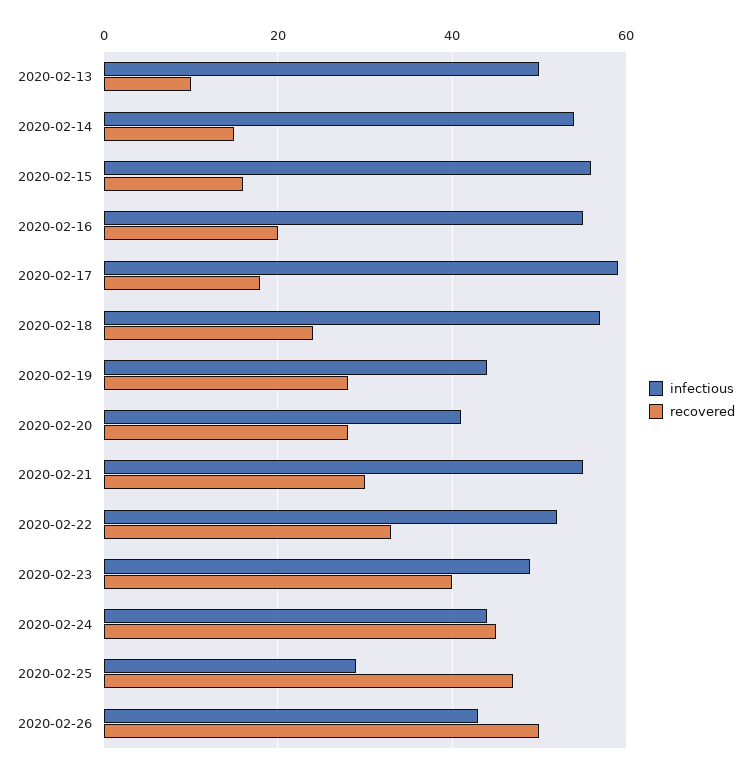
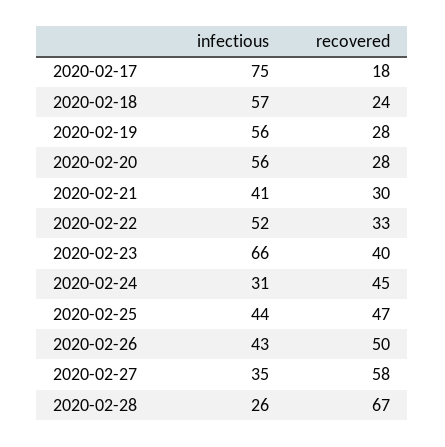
infectious, 2020-02-13: 50 -> none
recovered, 2020-02-13: 10 -> none
infectious, 2020-02-14: 55 -> none
recovered, 2020-02-14: 15 -> none
infectious, 2020-02-15: 55 -> none
recovered, 2020-02-15: 15 -> none
infectious, 2020-02-16: 55 -> none
recovered, 2020-02-16: 20 -> none
infectious, 2020-02-17: 60 -> 75
infectious, 2020-02-19: 45 -> 56
infectious, 2020-02-20: 40 -> 56
infectious, 2020-02-21: 55 -> 41
infectious, 2020-02-23: 50 -> 66
infectious, 2020-02-24: 45 -> 31
infectious, 2020-02-25: 30 -> 44
infectious, 2020-02-27: none -> 35
recovered, 2020-02-27: none -> 58
infectious, 2020-02-28: none -> 26
recovered, 2020-02-28: none -> 67

